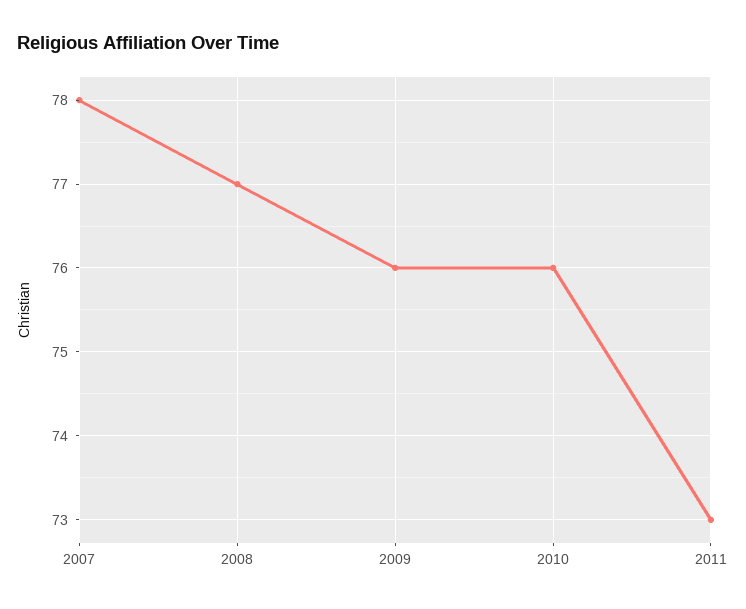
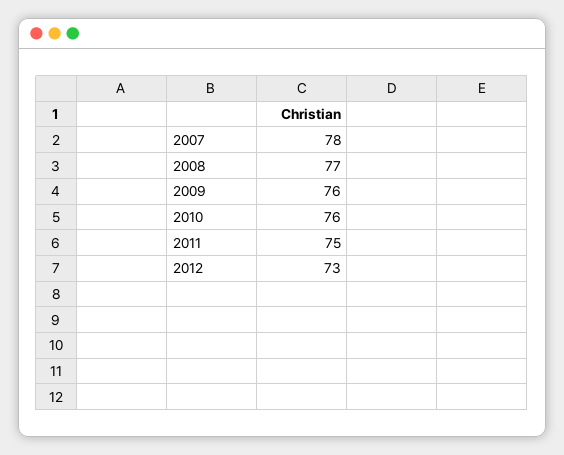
2011: 73 -> 75
2012: none -> 73

